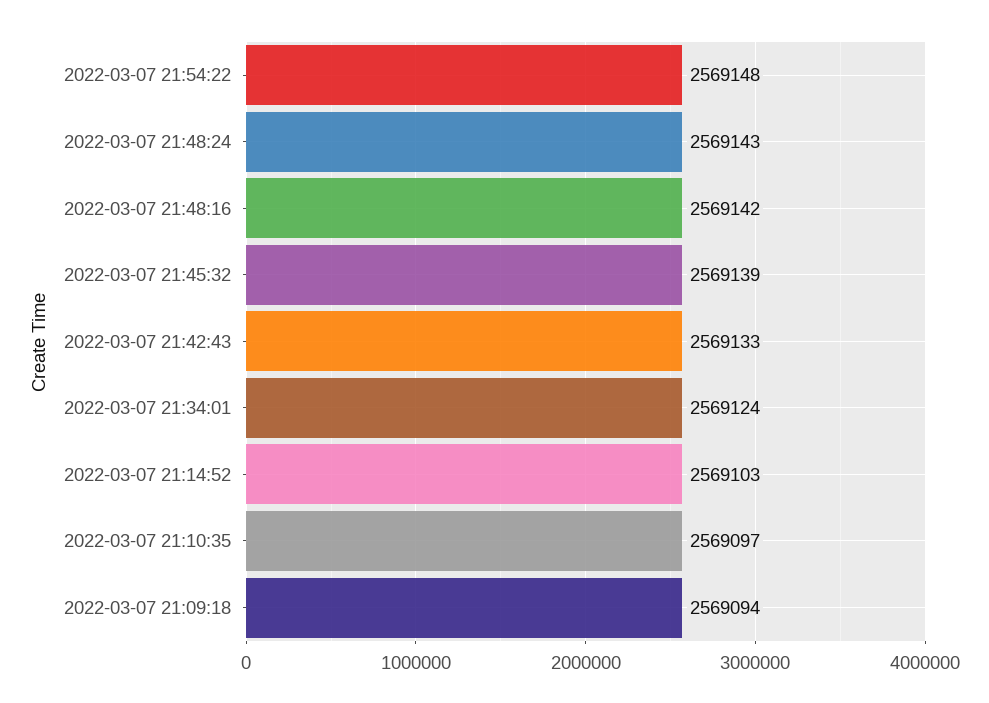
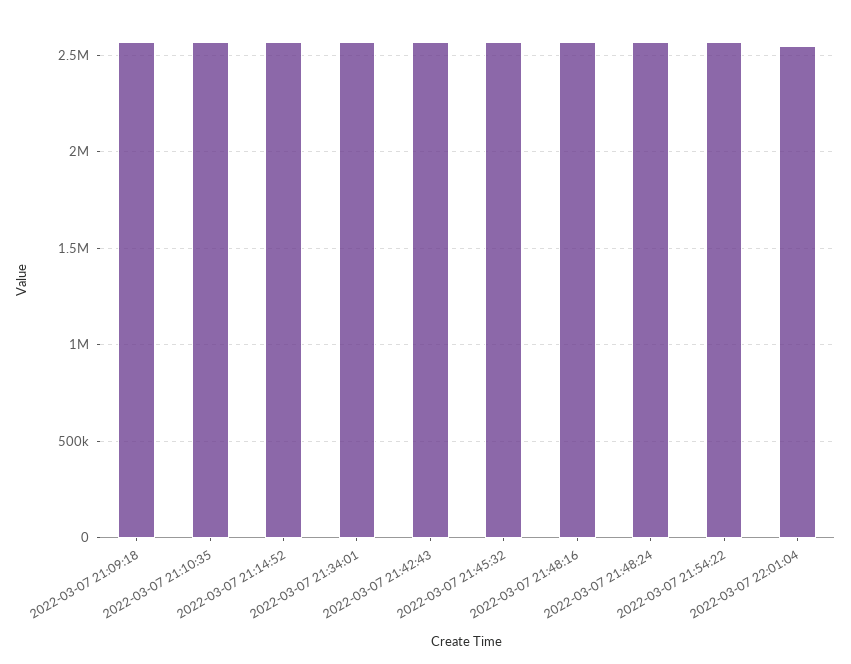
2022-03-07 22:01:04: none -> 2550000

